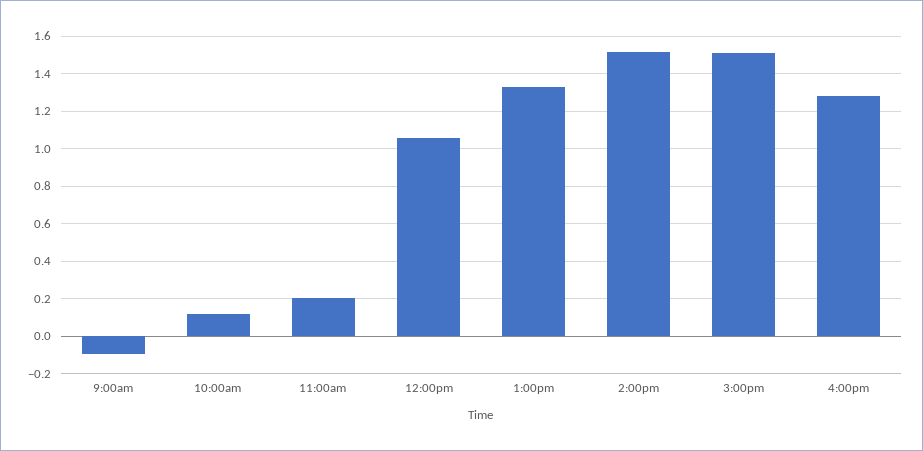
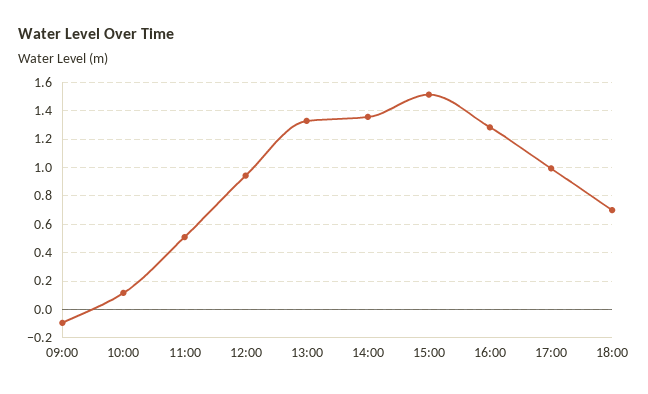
11:00am: 0.2 -> 0.5
12:00pm: 1.05 -> 0.95
2:00pm: 1.5 -> 1.35
17:00: none -> 1
18:00: none -> 0.7

